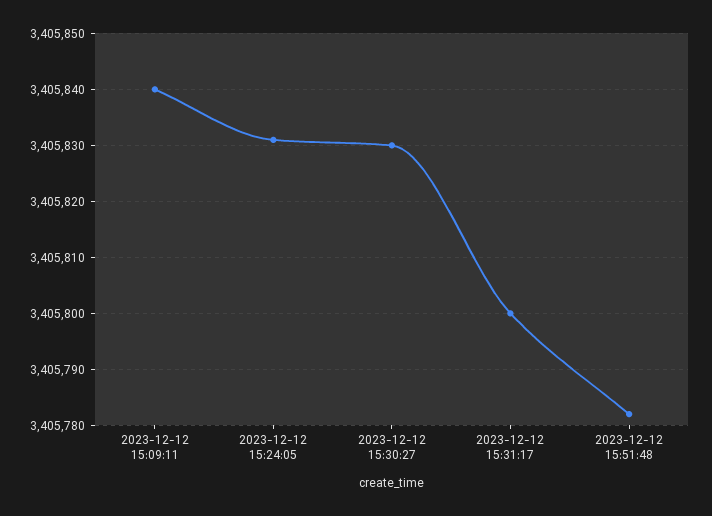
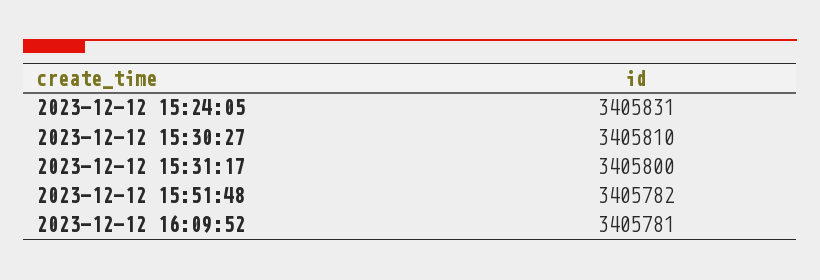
2023-12-12 15:09:11: 3405840 -> none
2023-12-12 15:30:27: 3405830 -> 3405810
2023-12-12 16:09:52: none -> 3405781

